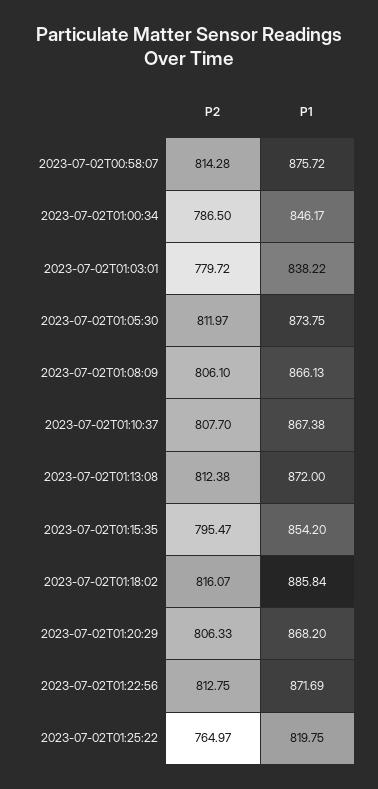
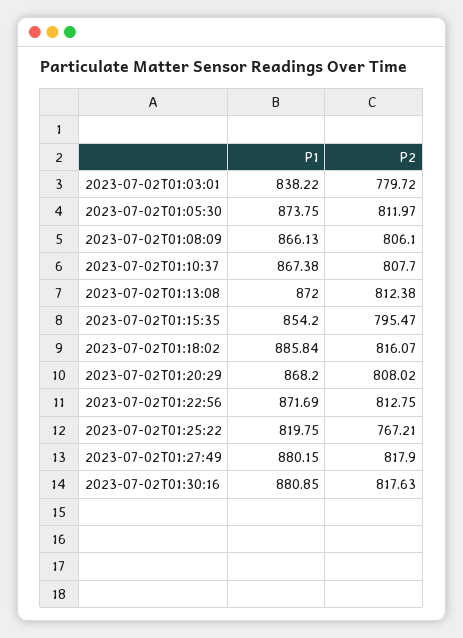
P2, 2023-07-02T00:58:07: 814.28 -> none
P1, 2023-07-02T00:58:07: 875.72 -> none
P2, 2023-07-02T01:00:34: 786.5 -> none
P1, 2023-07-02T01:00:34: 846.17 -> none
P2, 2023-07-02T01:20:29: 806.33 -> 808.02
P2, 2023-07-02T01:25:22: 764.97 -> 767.21
P1, 2023-07-02T01:27:49: none -> 880.15
P2, 2023-07-02T01:27:49: none -> 817.9
P1, 2023-07-02T01:30:16: none -> 880.85
P2, 2023-07-02T01:30:16: none -> 817.63

